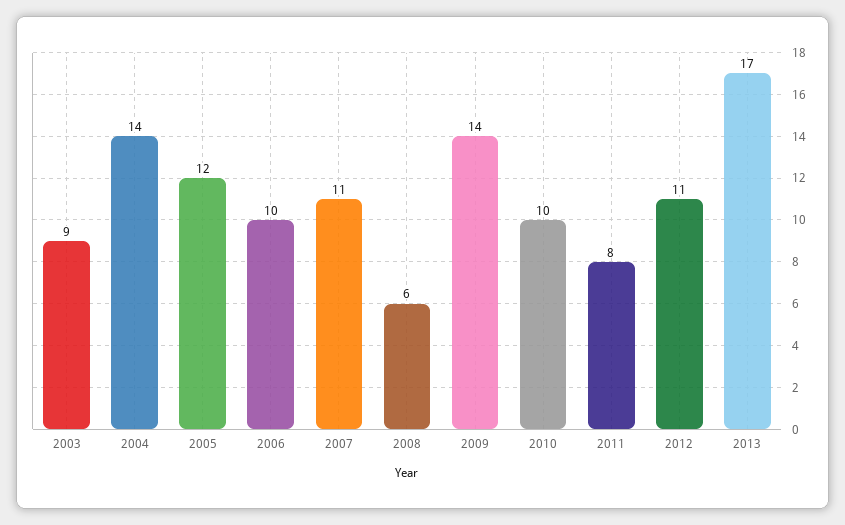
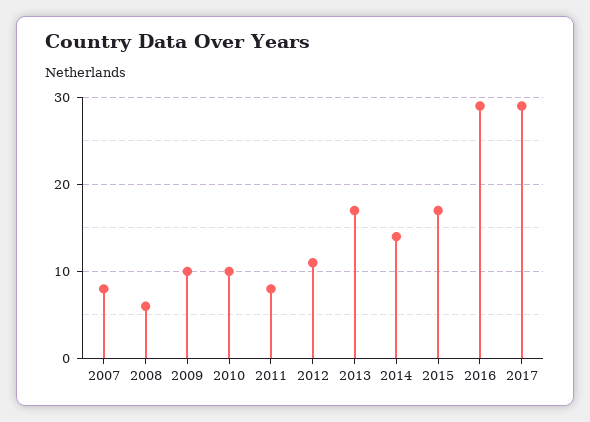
2003: 9 -> none
2004: 14 -> none
2005: 12 -> none
2006: 10 -> none
2007: 11 -> 8
2009: 14 -> 10
2014: none -> 14
2015: none -> 17
2016: none -> 29
2017: none -> 29

